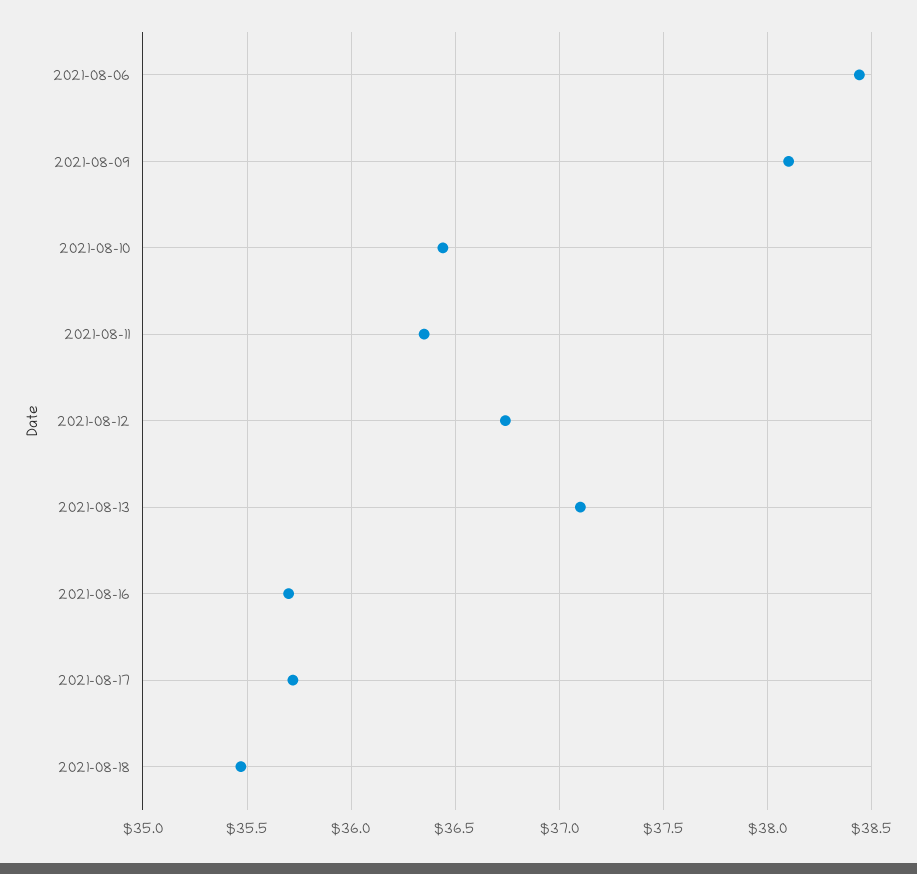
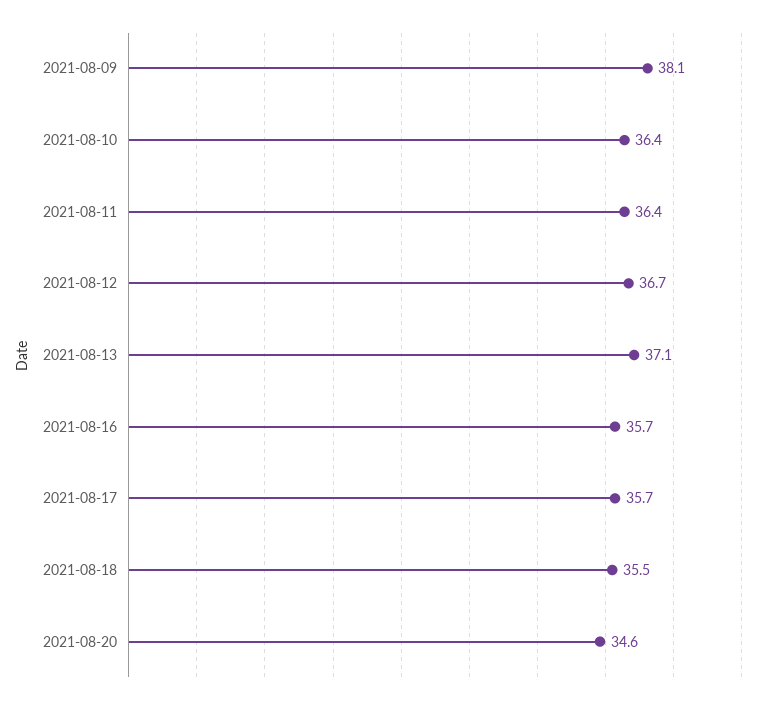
2021-08-06: 38.45 -> none
2021-08-20: none -> 34.6

